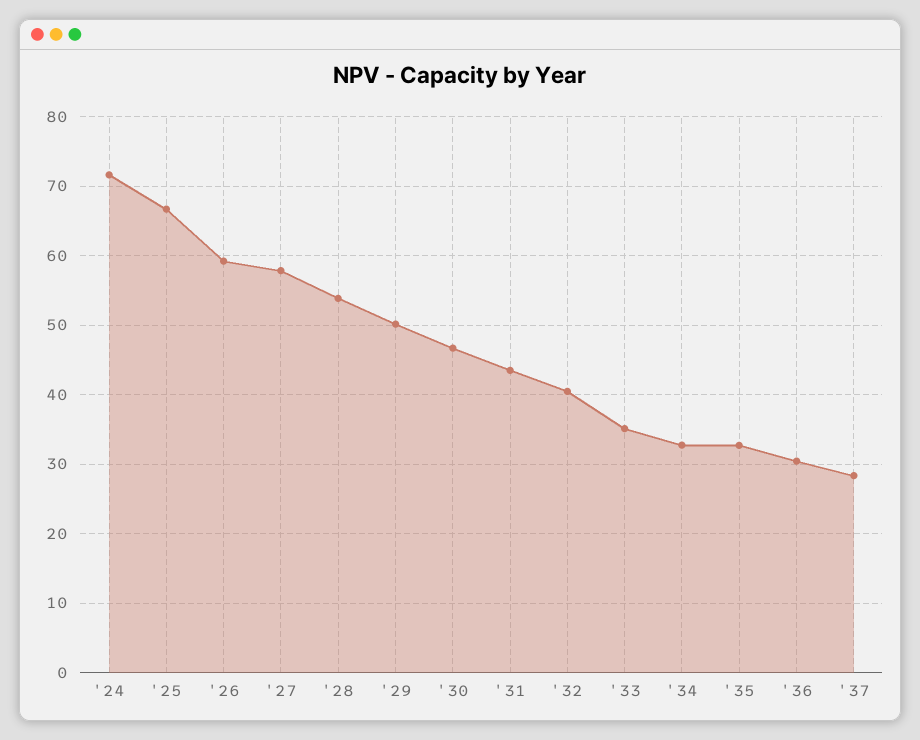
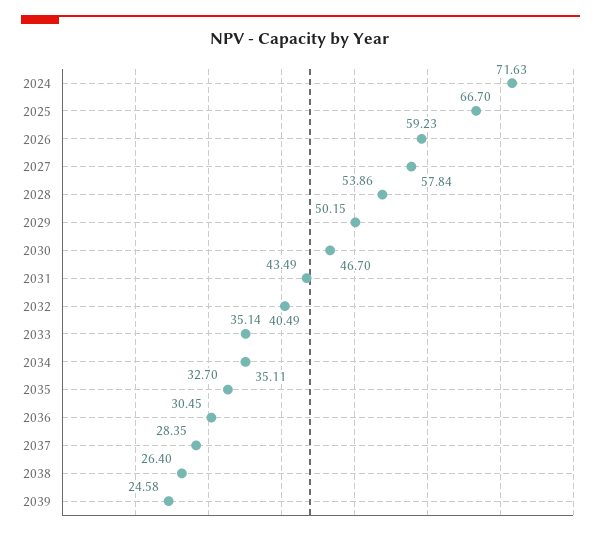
'34: 33 -> 35.11
2038: none -> 26.4
2039: none -> 24.58

